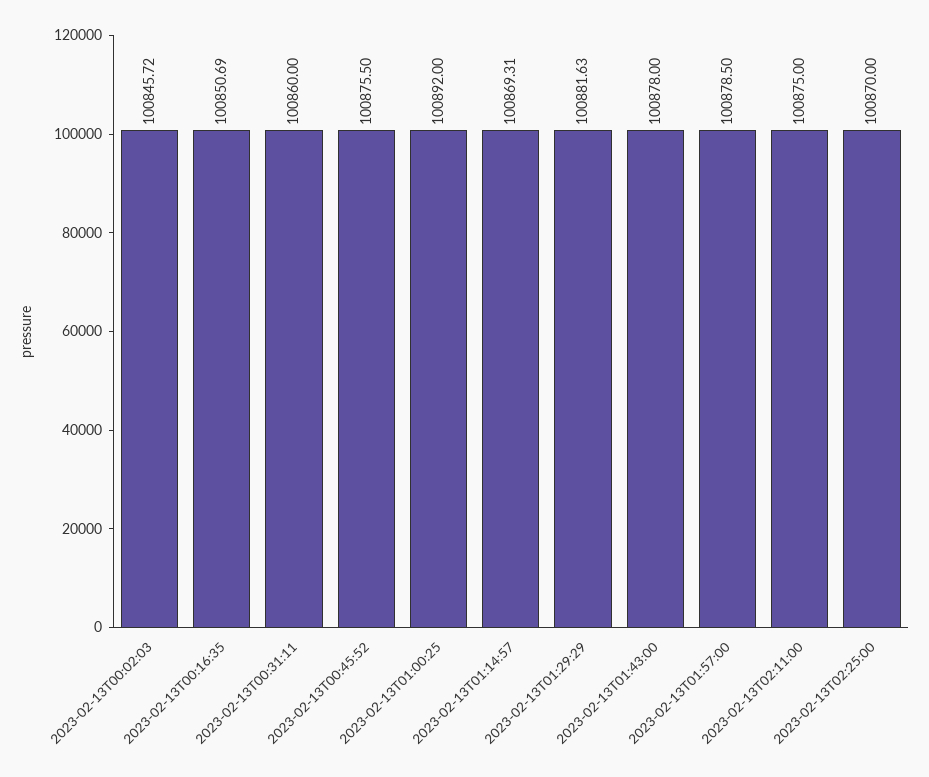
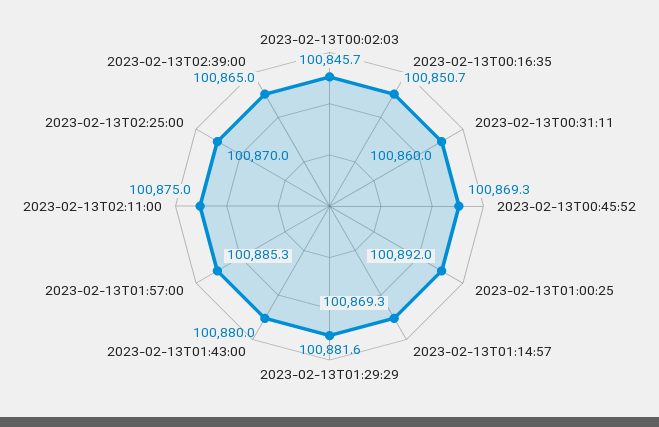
2023-02-13T00:45:52: 100875.5 -> 100869.3
2023-02-13T01:43:00: 100878 -> 100880
2023-02-13T01:57:00: 100878.5 -> 100885.3
2023-02-13T02:39:00: none -> 100865

